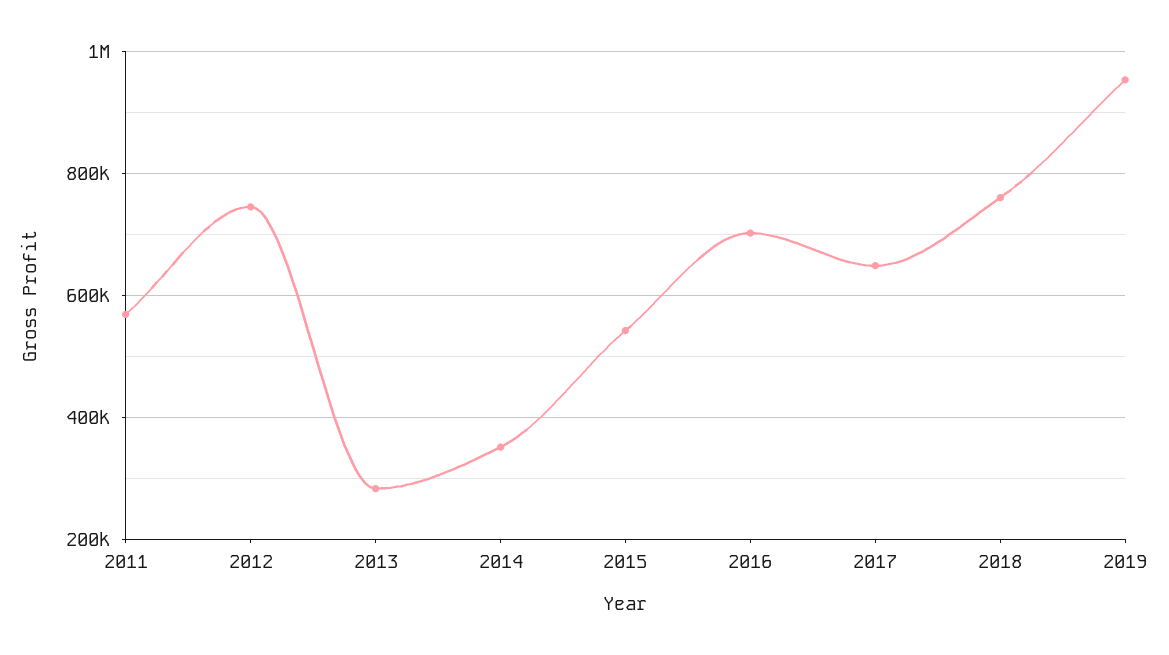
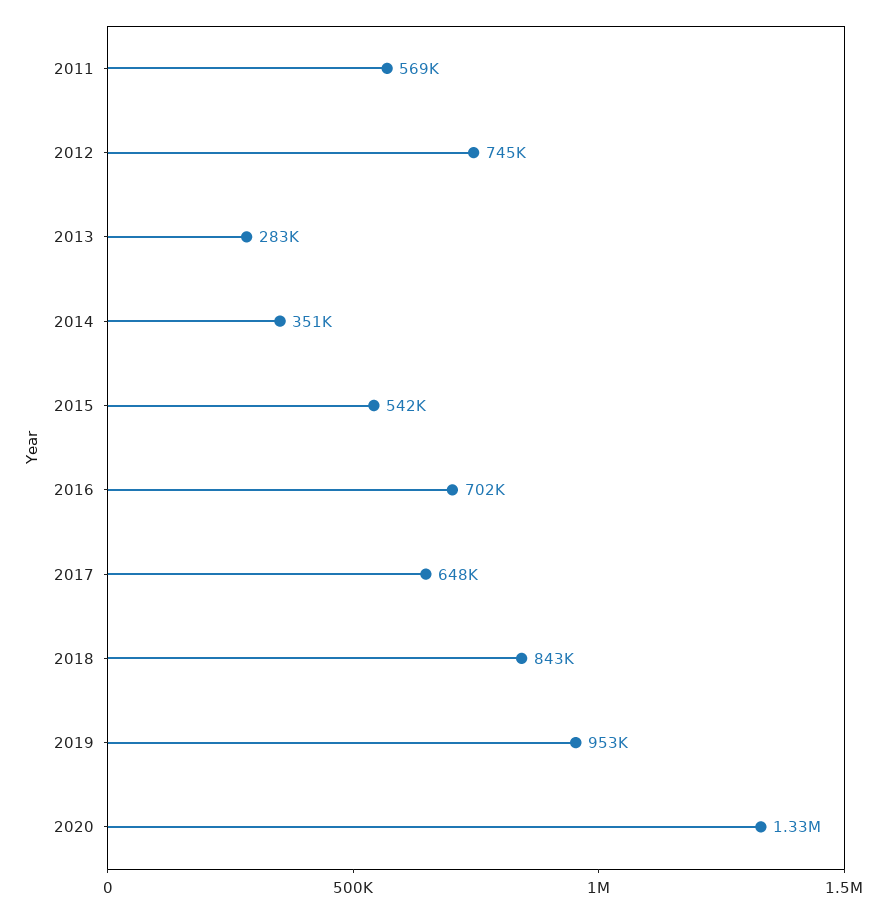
2018: 760000 -> 843000
2020: none -> 1330000

